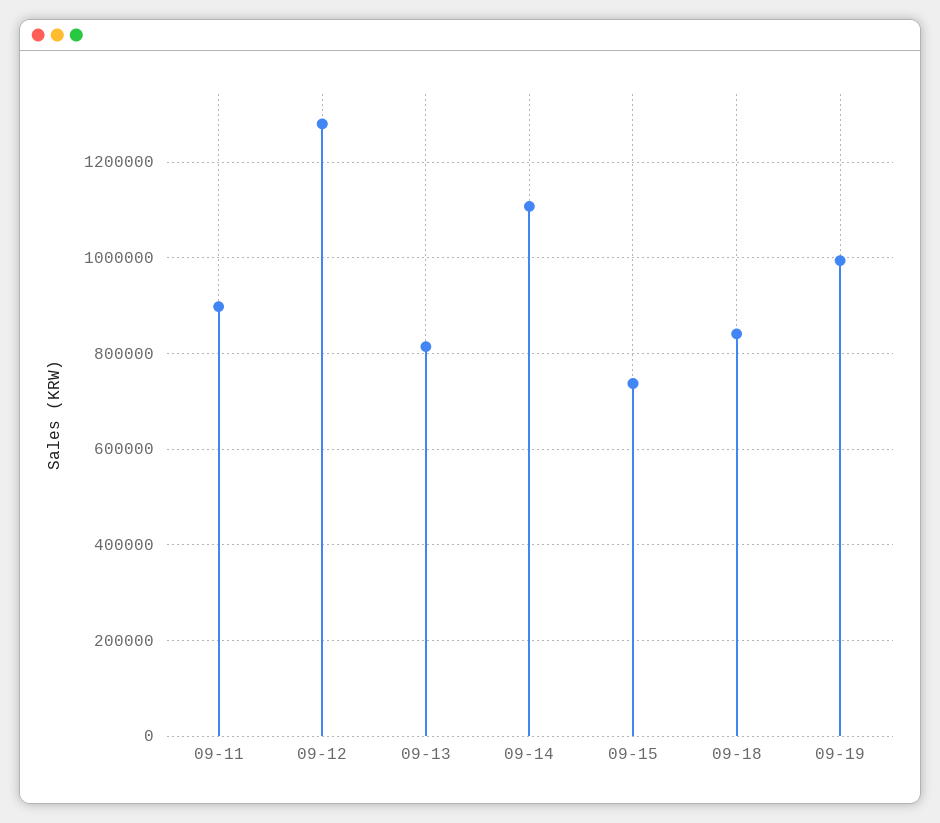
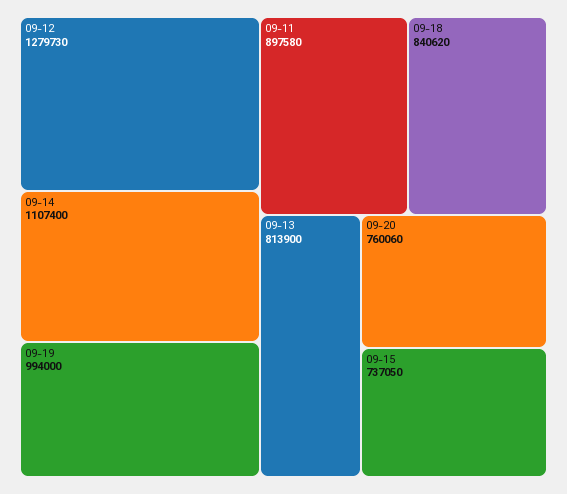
09-20: none -> 760060

